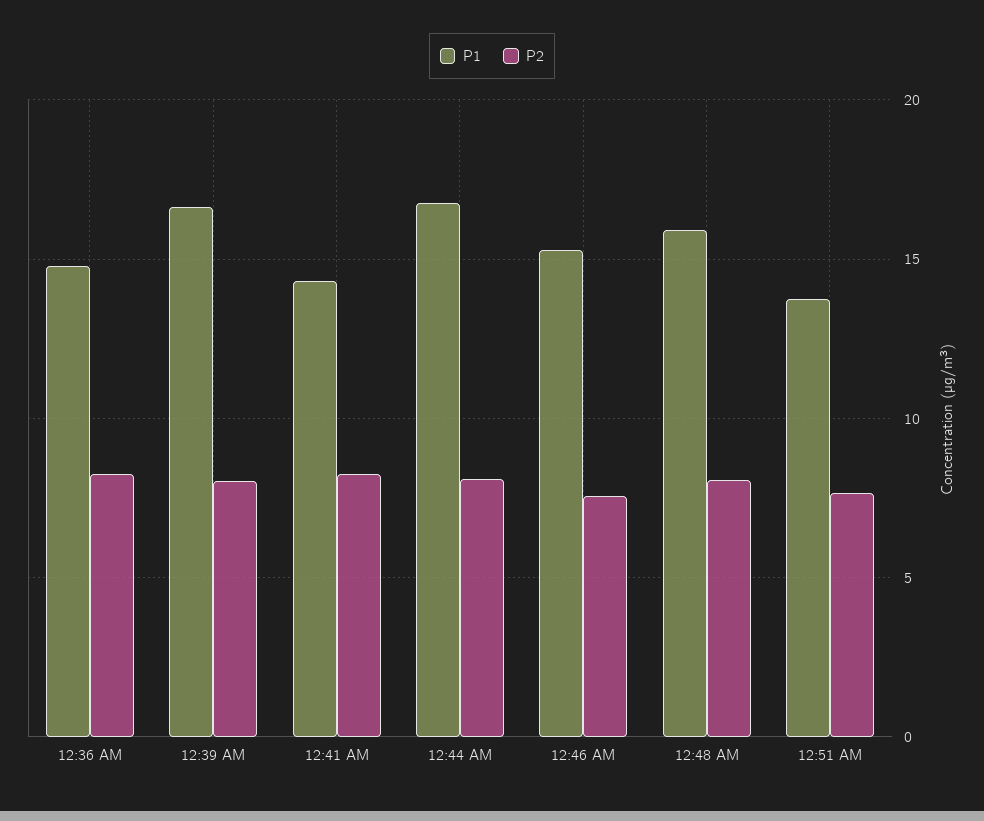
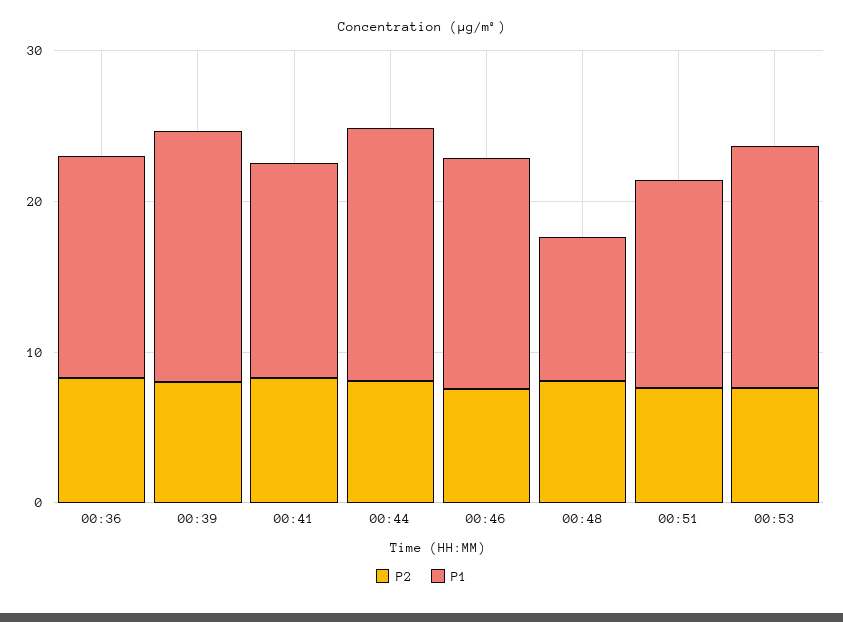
P1, 12:48 AM: 16 -> 10
P2, 00:53: none -> 8
P1, 00:53: none -> 16

